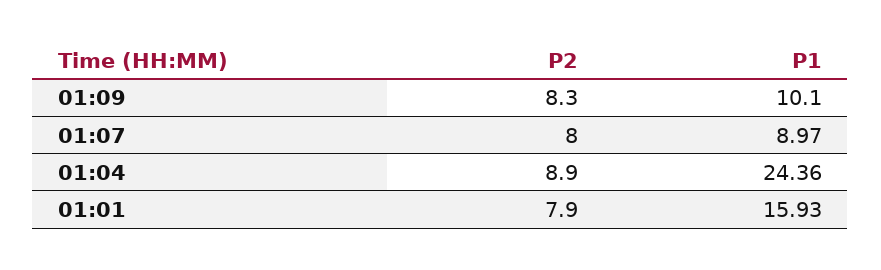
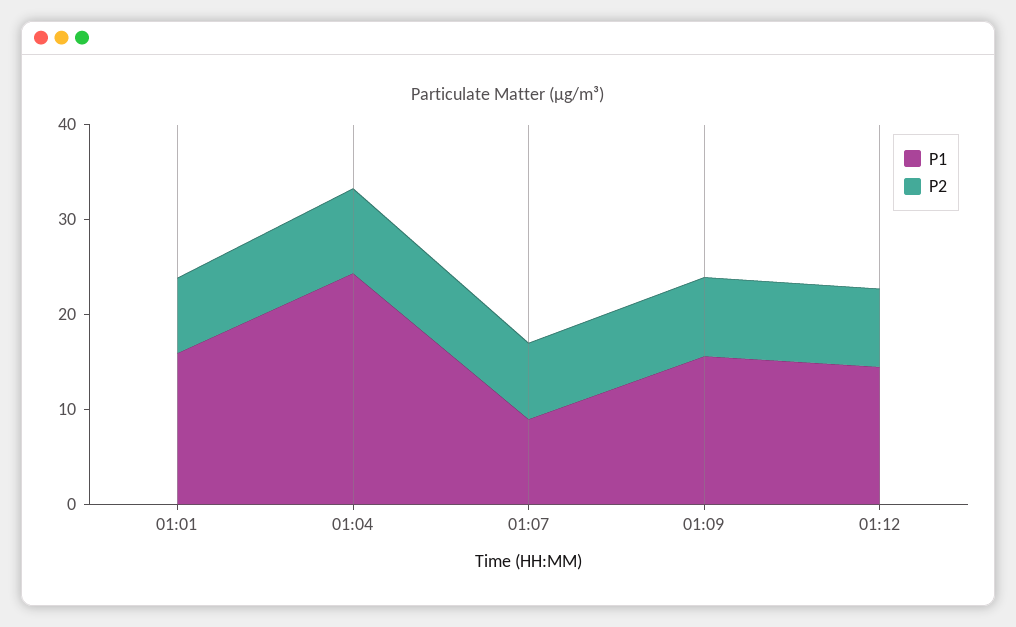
P1, 01:09: 10.1 -> 16
P1, 01:12: none -> 14
P2, 01:12: none -> 8

